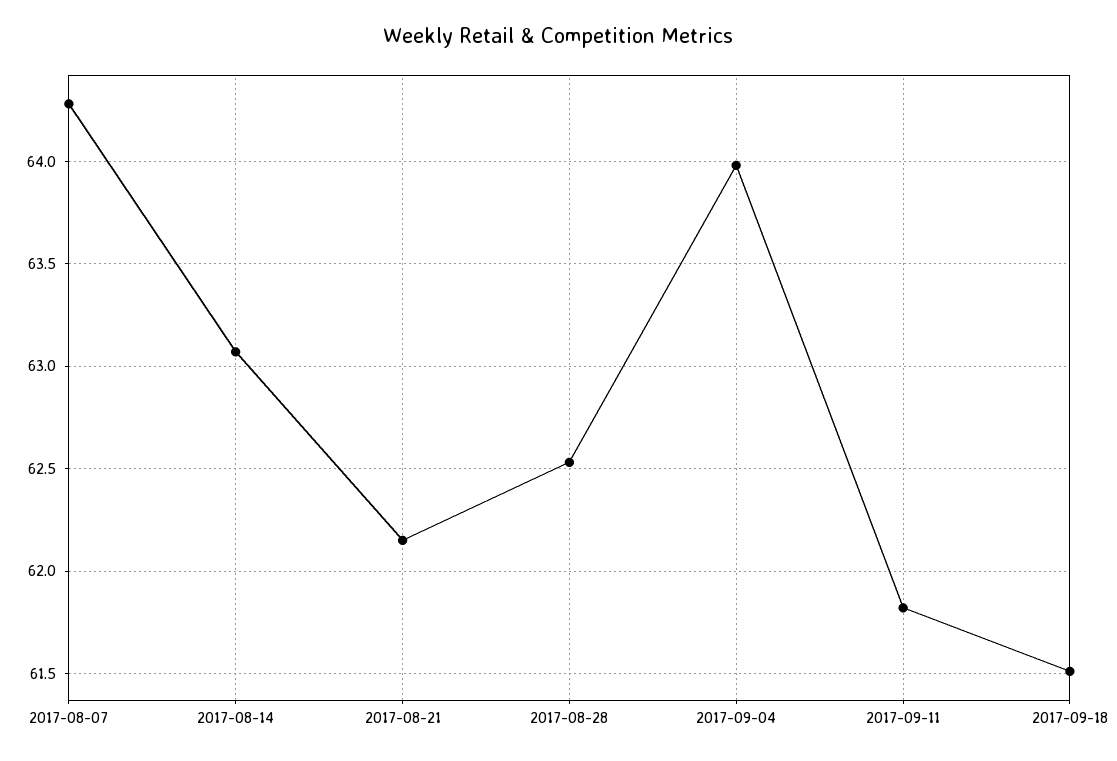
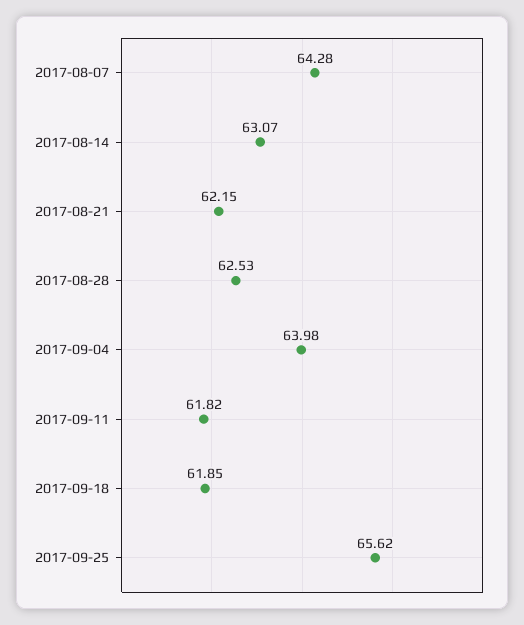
2017-09-18: 61.5 -> 61.85
2017-09-25: none -> 65.62

